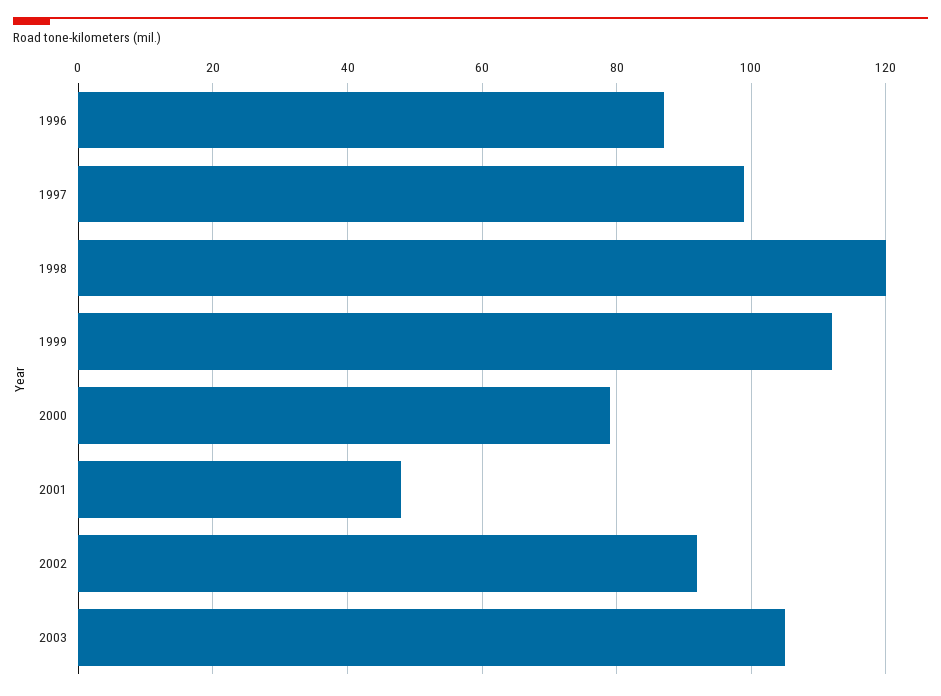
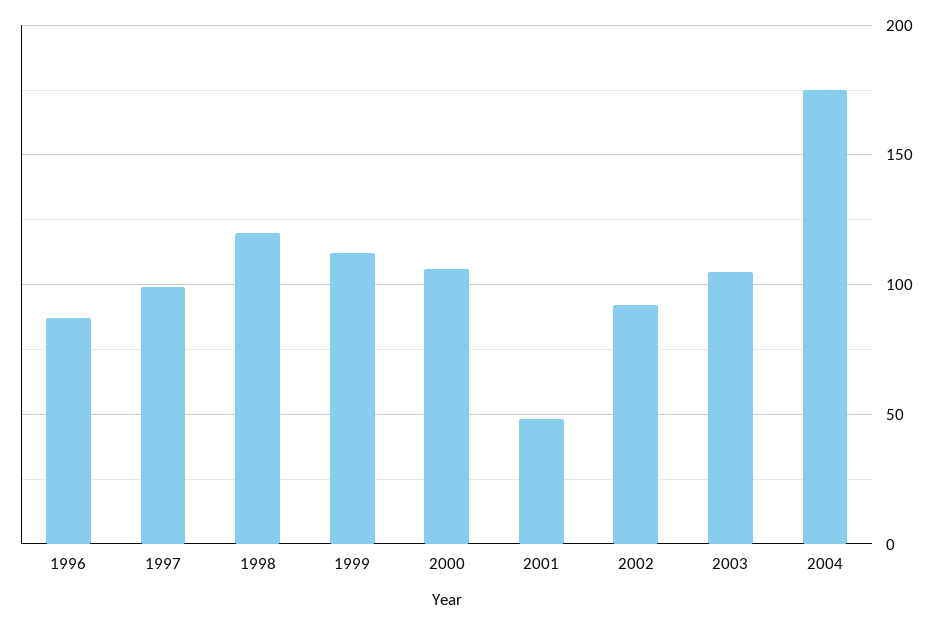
2000: 80 -> 105
2004: none -> 175

